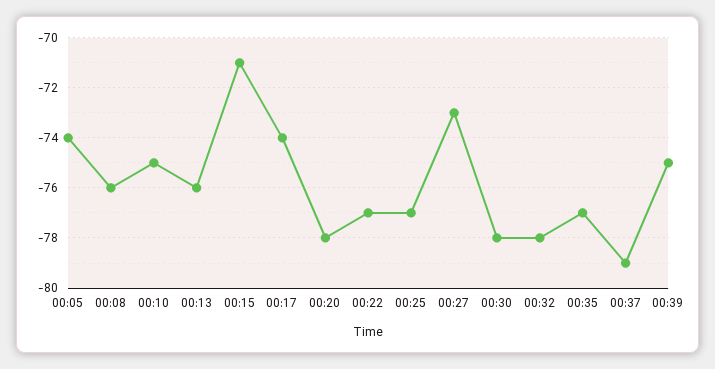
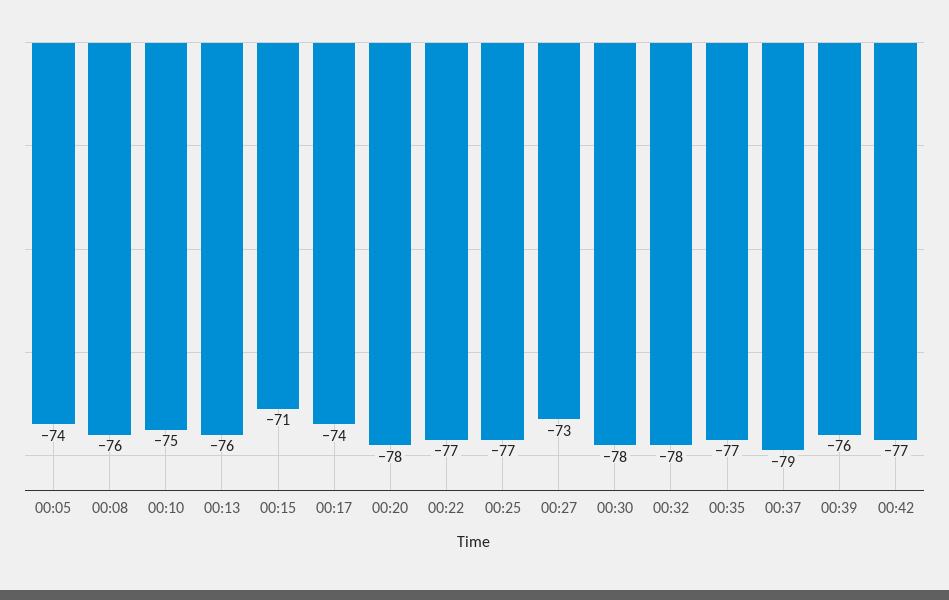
00:39: -75 -> -76
00:42: none -> -77

